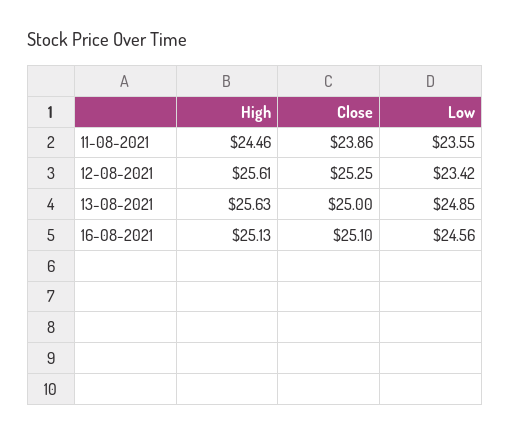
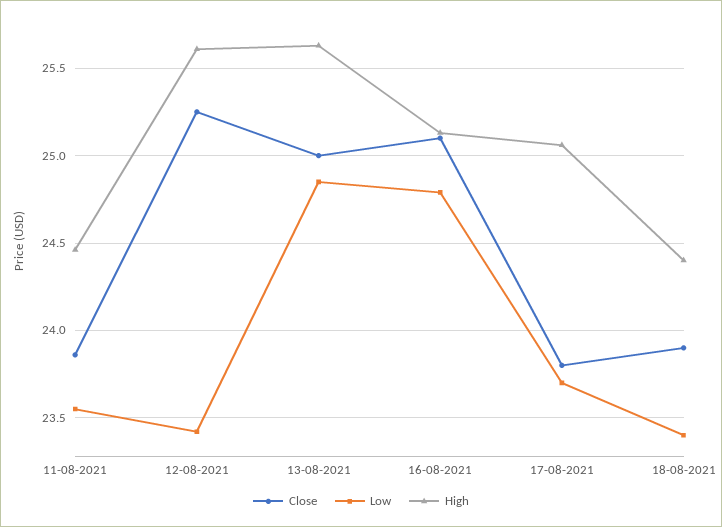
Low, 16-08-2021: 24.56 -> 24.8
Close, 17-08-2021: none -> 23.8
Low, 17-08-2021: none -> 23.7
High, 17-08-2021: none -> 25.05
Close, 18-08-2021: none -> 23.9
Low, 18-08-2021: none -> 23.4
High, 18-08-2021: none -> 24.4

